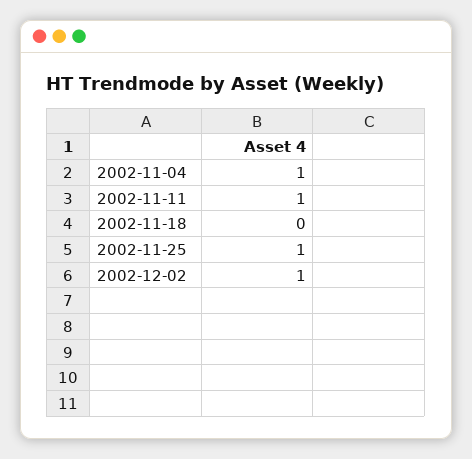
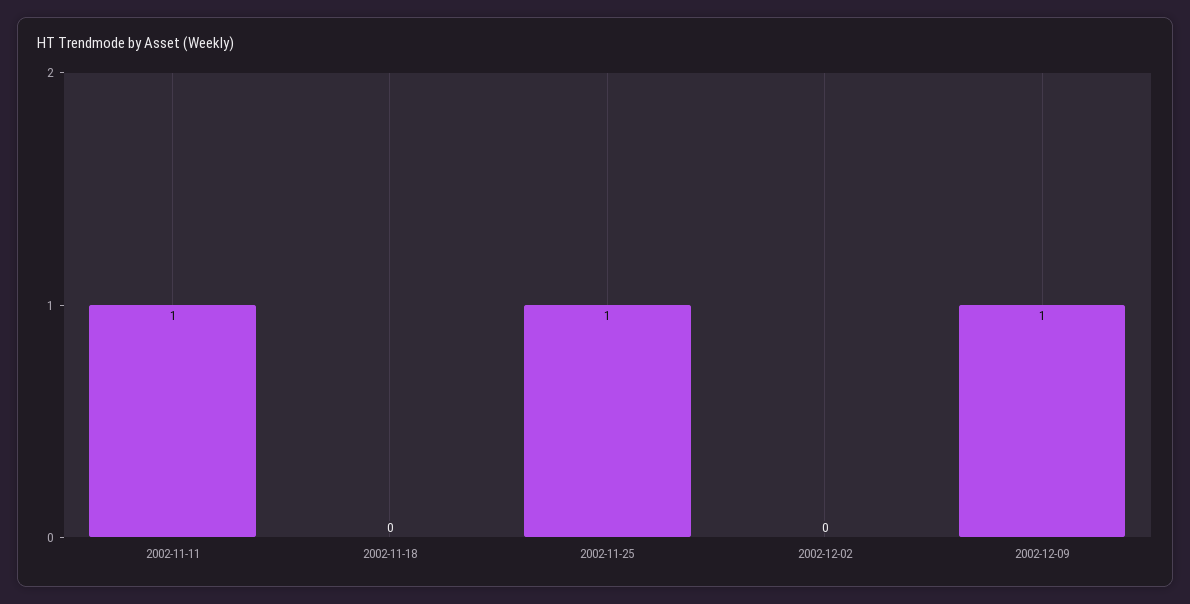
2002-11-04: 1 -> none
2002-12-02: 1 -> 0
2002-12-09: none -> 1

